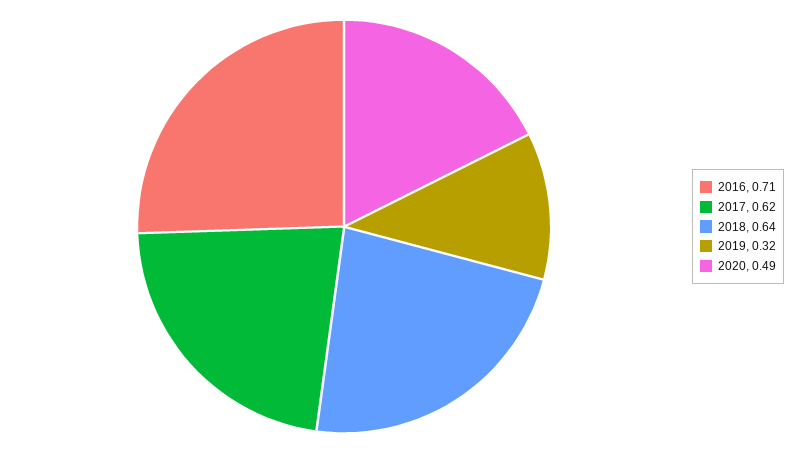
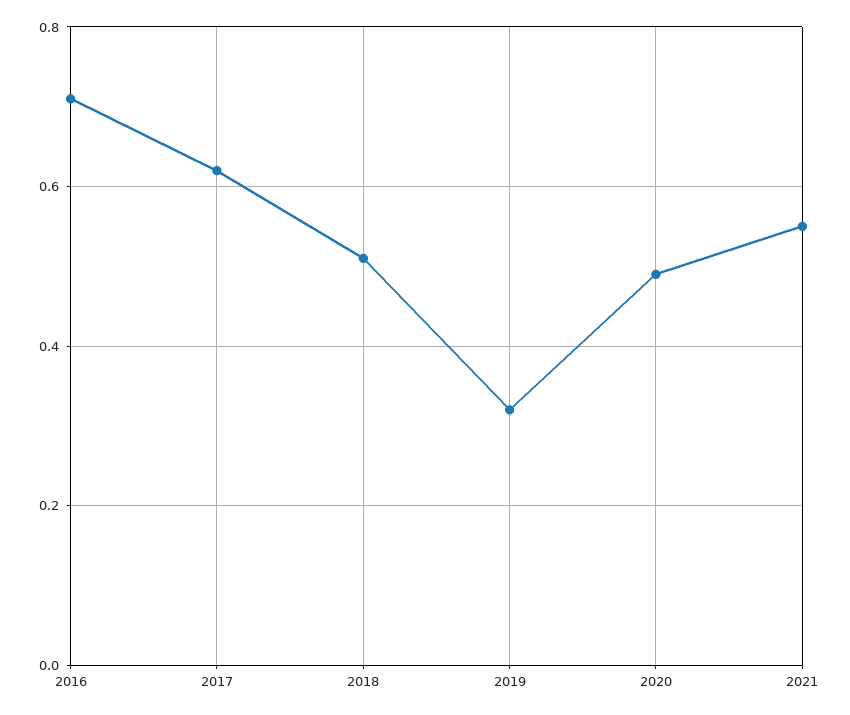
2018: 0.64 -> 0.5
2021: none -> 0.55

